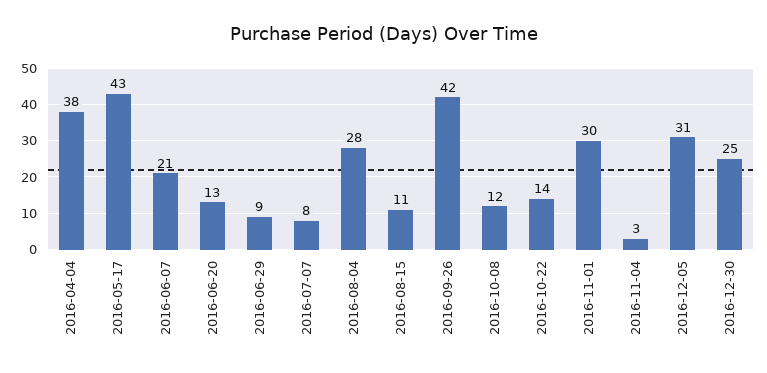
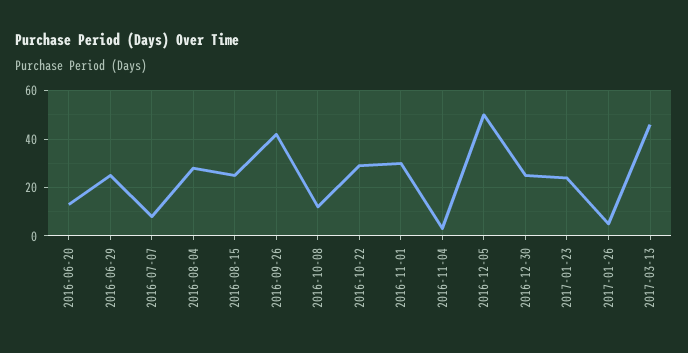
2016-04-04: 38 -> none
2016-05-17: 43 -> none
2016-06-07: 21 -> none
2016-06-29: 9 -> 25
2016-08-15: 11 -> 25
2016-10-22: 14 -> 30
2016-12-05: 31 -> 50
2017-01-23: none -> 25
2017-01-26: none -> 5
2017-03-13: none -> 45

